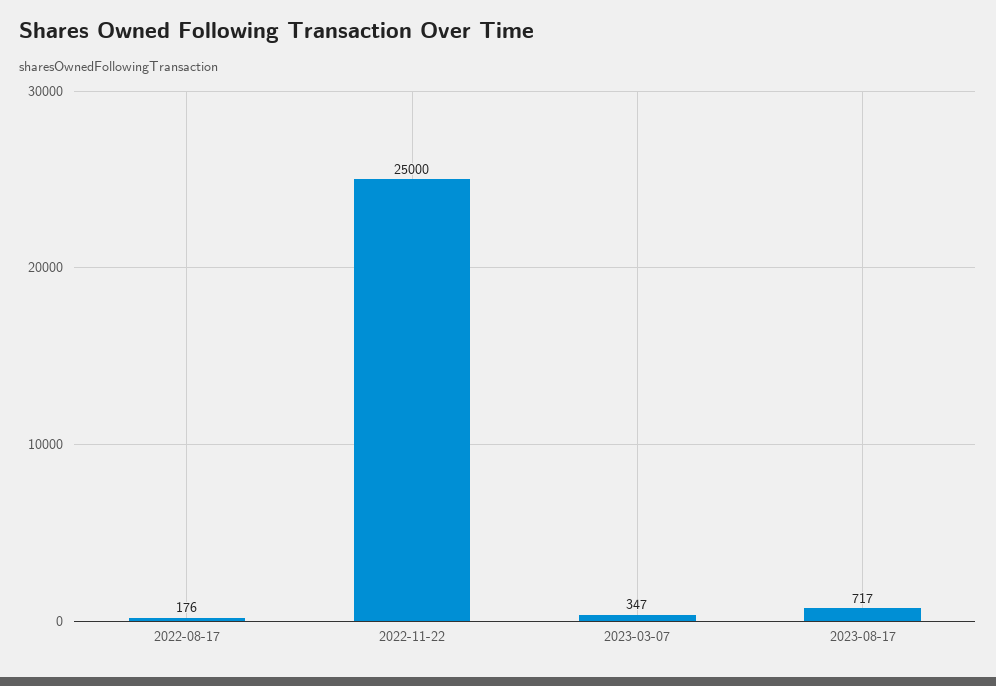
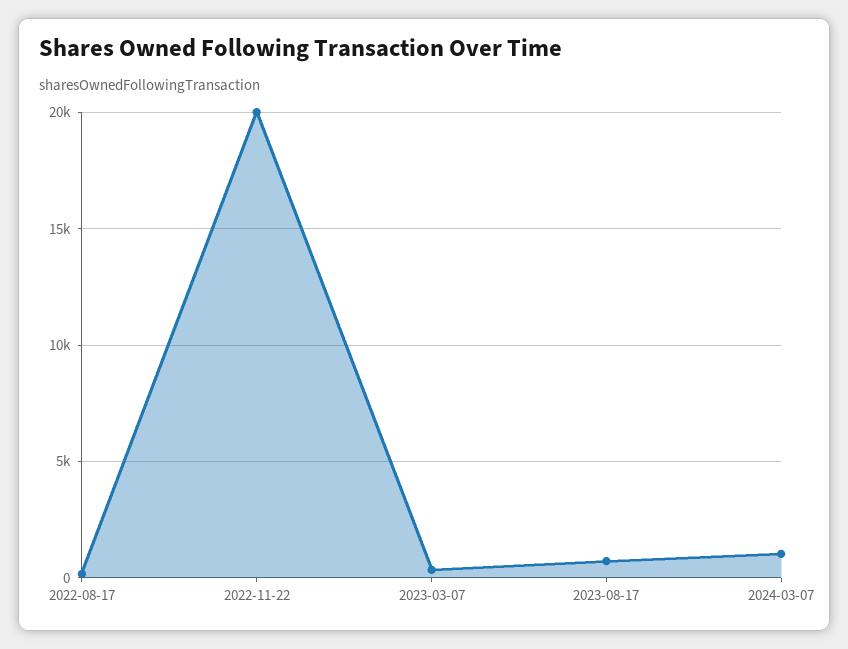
2022-11-22: 25000 -> 20000
2024-03-07: none -> 1000

